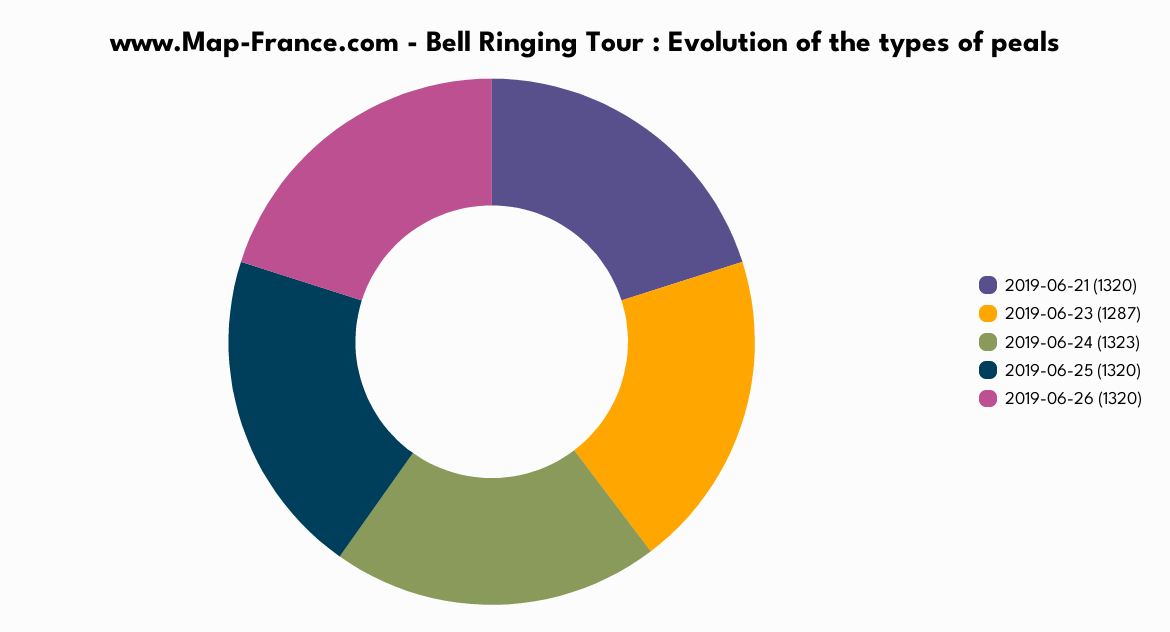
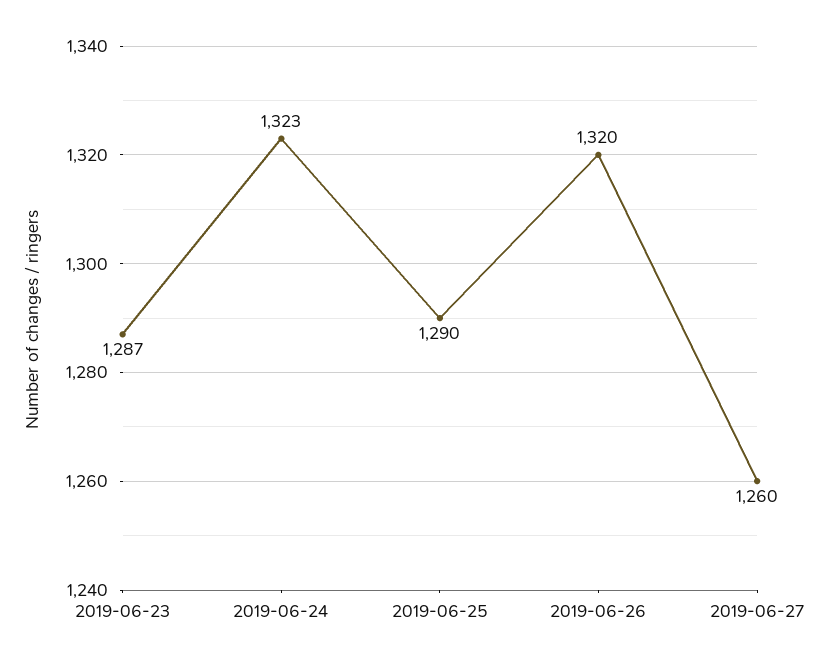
2019-06-21: 1320 -> none
2019-06-25: 1320 -> 1290
2019-06-27: none -> 1260

